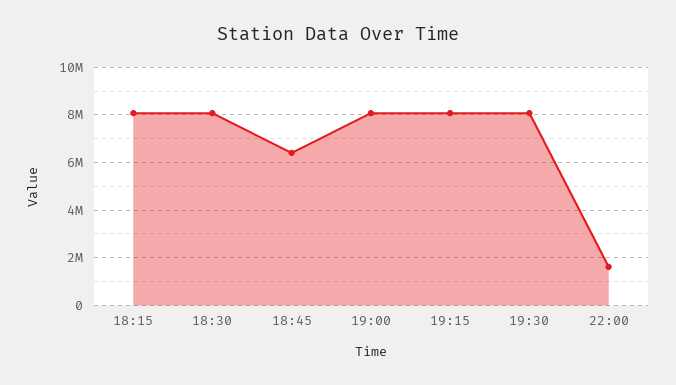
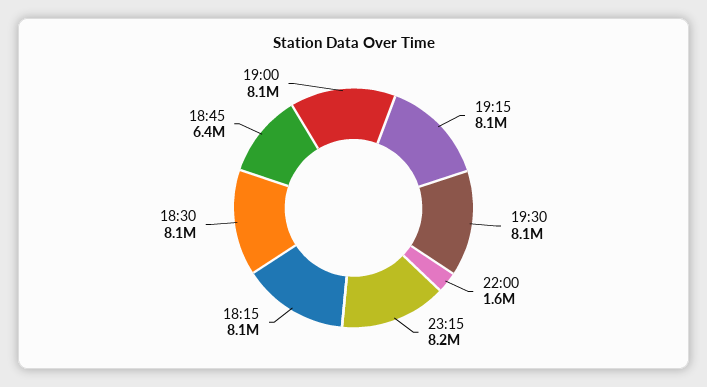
23:15: none -> 8200000

